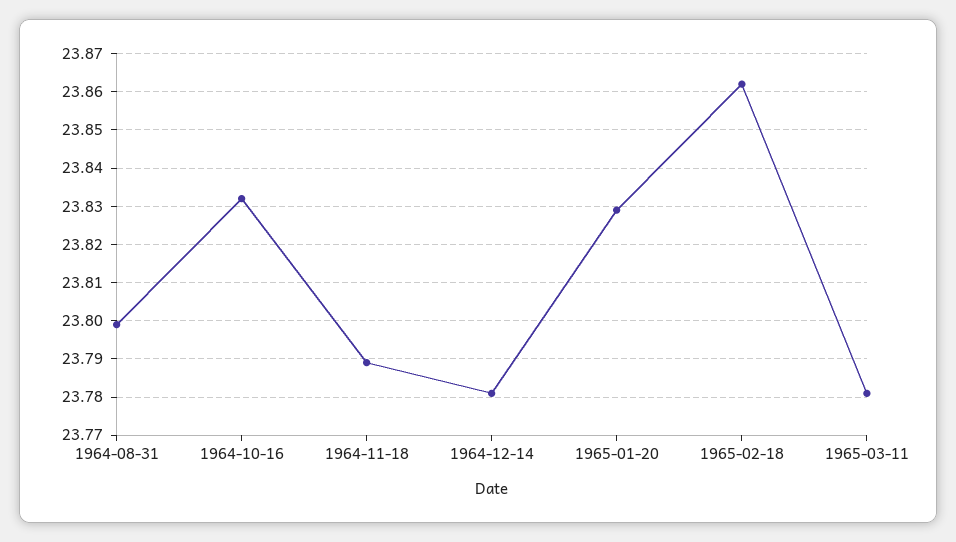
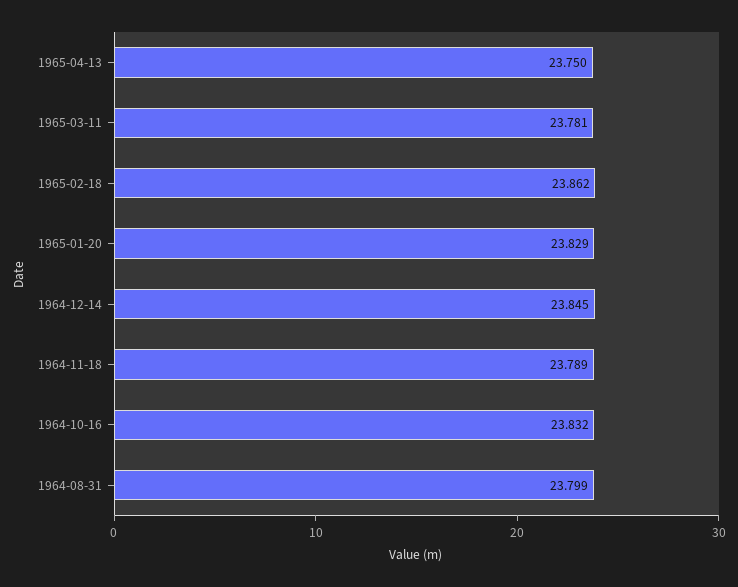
1964-12-14: 23.78 -> 23.845
1965-04-13: none -> 23.75

